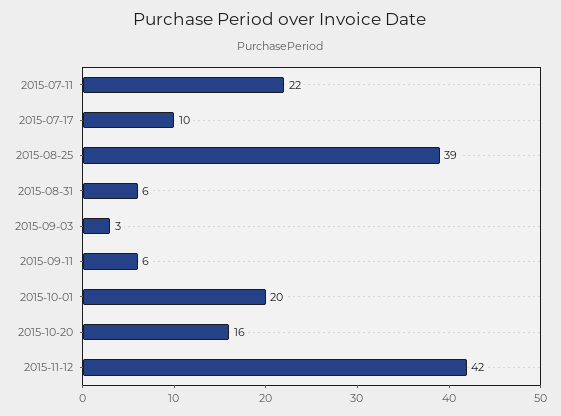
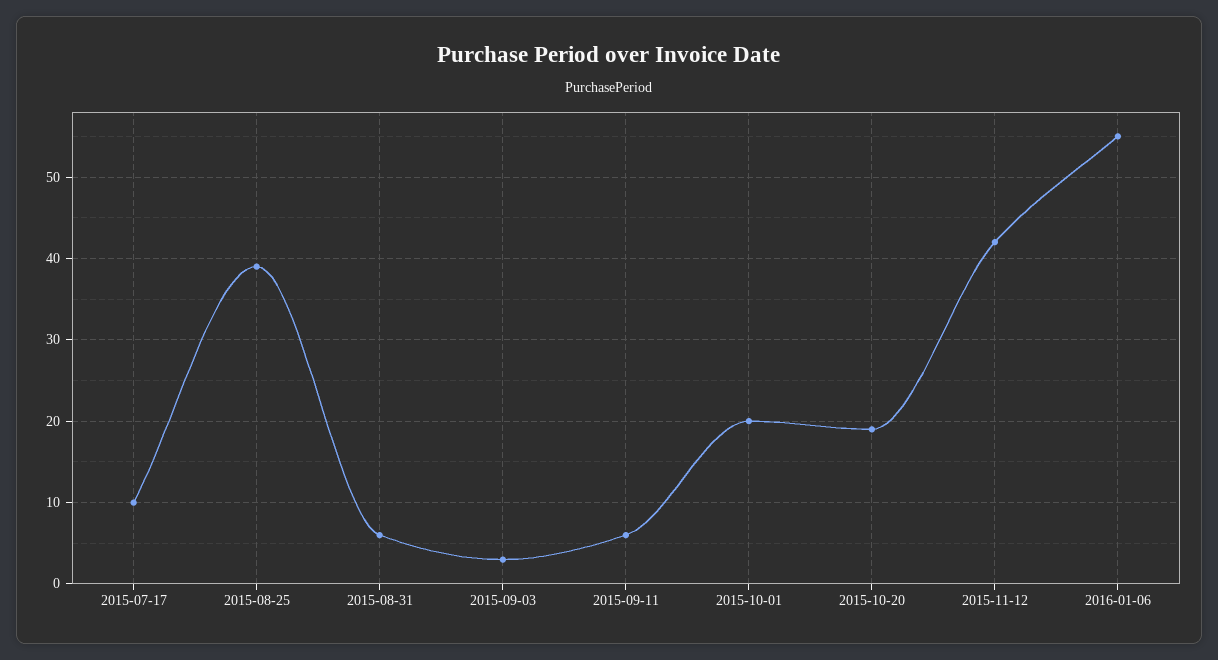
2015-07-11: 22 -> none
2015-10-20: 16 -> 19
2016-01-06: none -> 55

